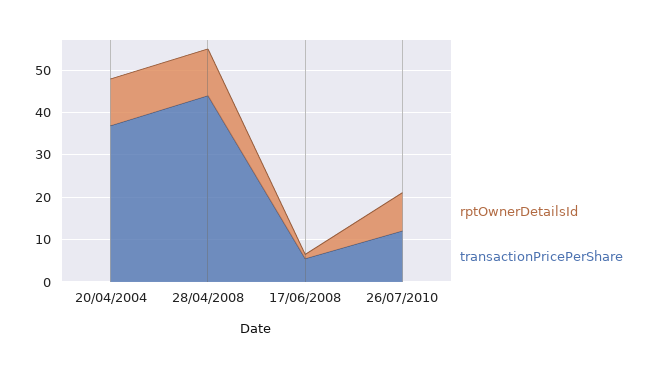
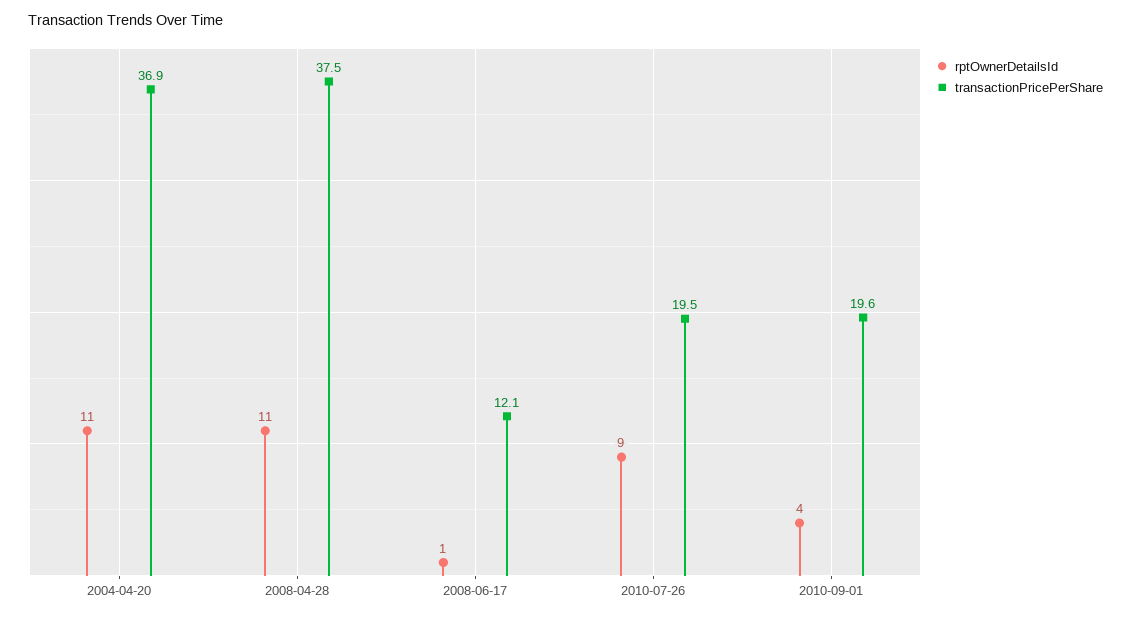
transactionPricePerShare, 28/04/2008: 44 -> 37.5
transactionPricePerShare, 17/06/2008: 6 -> 12.1
transactionPricePerShare, 26/07/2010: 12 -> 19.5
rptOwnerDetailsId, 2010-09-01: none -> 4
transactionPricePerShare, 2010-09-01: none -> 19.6

